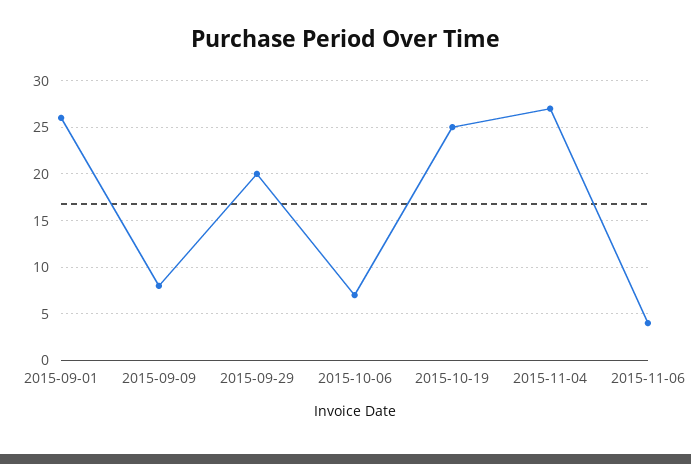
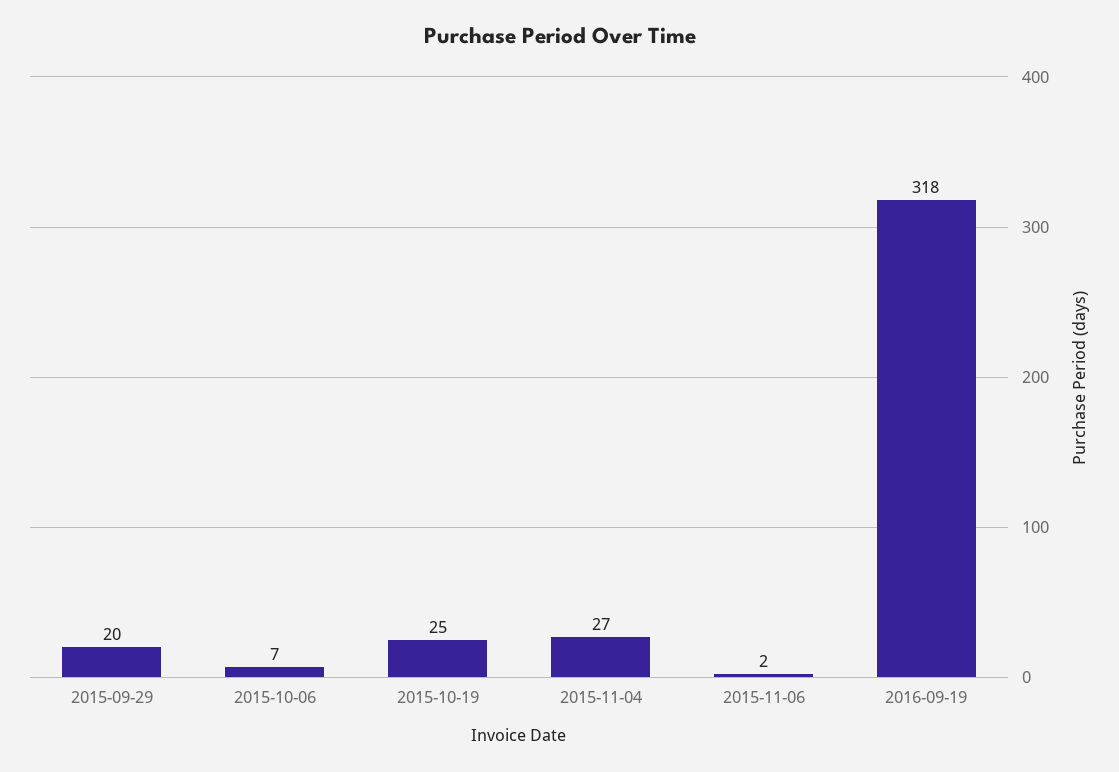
2015-09-01: 26 -> none
2015-09-09: 8 -> none
2015-11-06: 4 -> 2
2016-09-19: none -> 318

